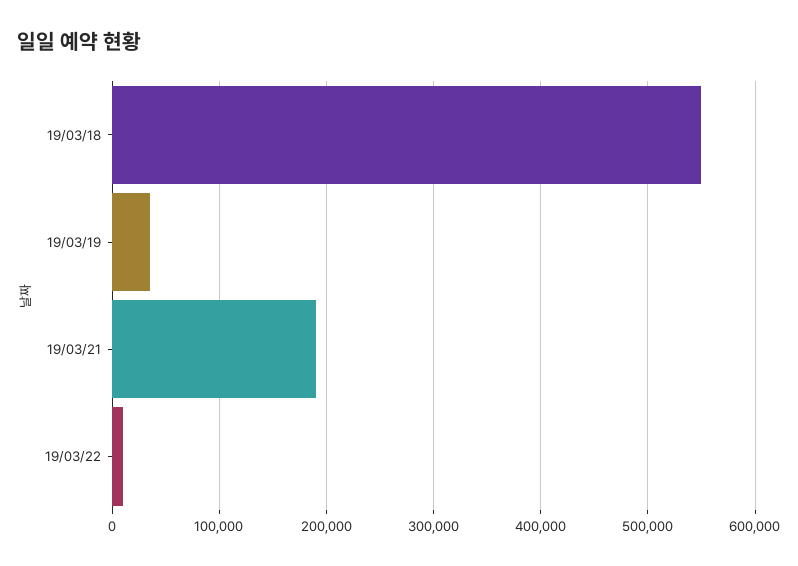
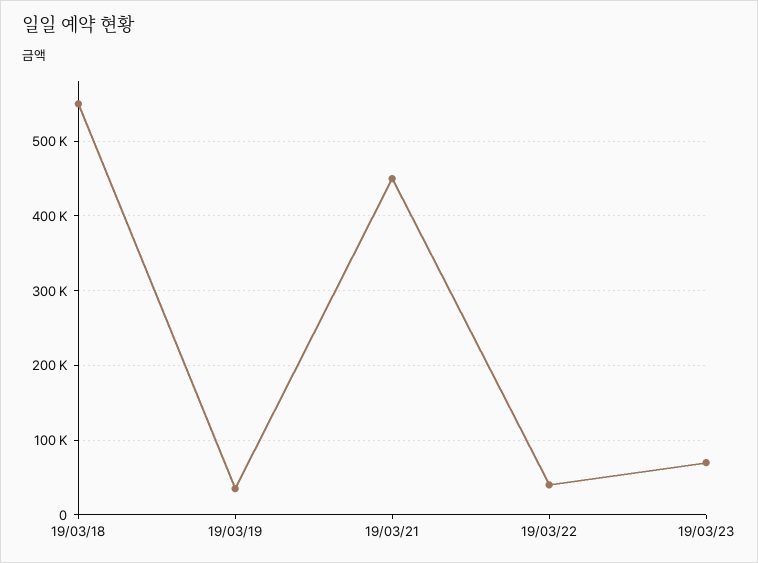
19/03/21: 190000 -> 450000
19/03/22: 10000 -> 40000
19/03/23: none -> 70000

